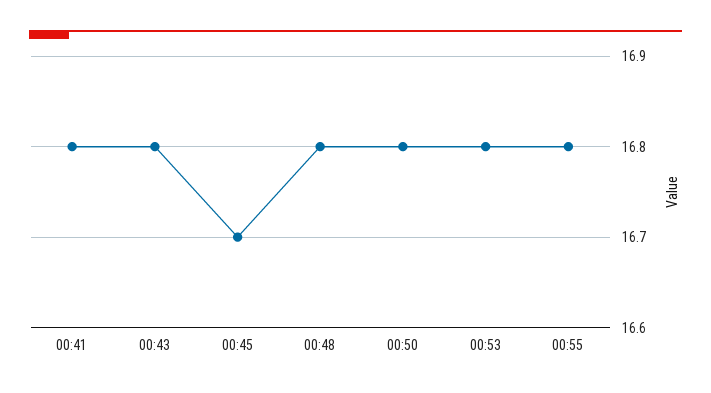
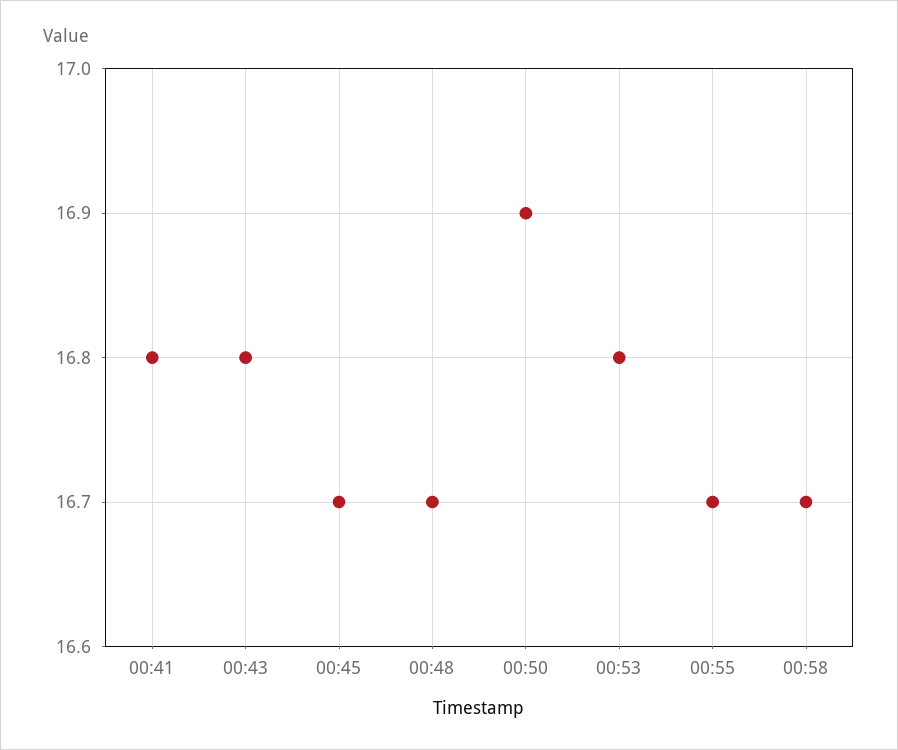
00:48: 16.8 -> 16.7
00:50: 16.8 -> 16.9
00:55: 16.8 -> 16.7
00:58: none -> 16.7

